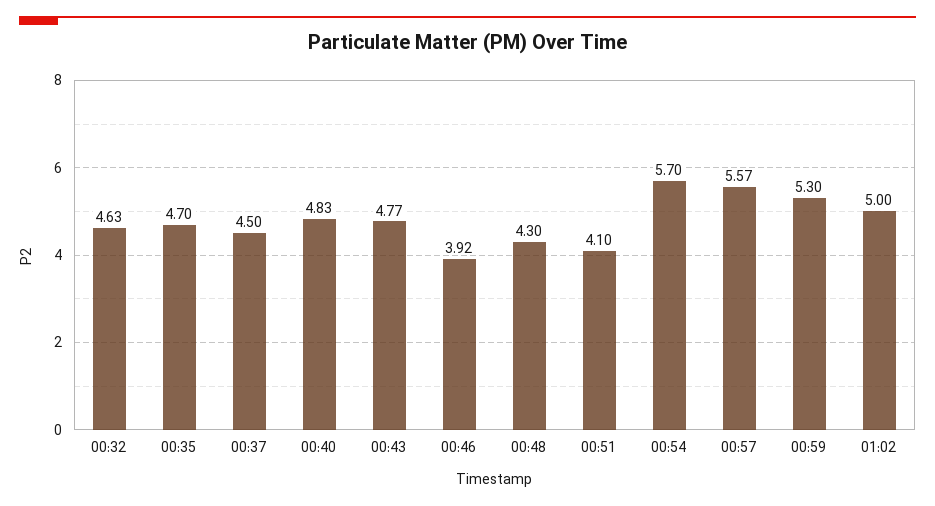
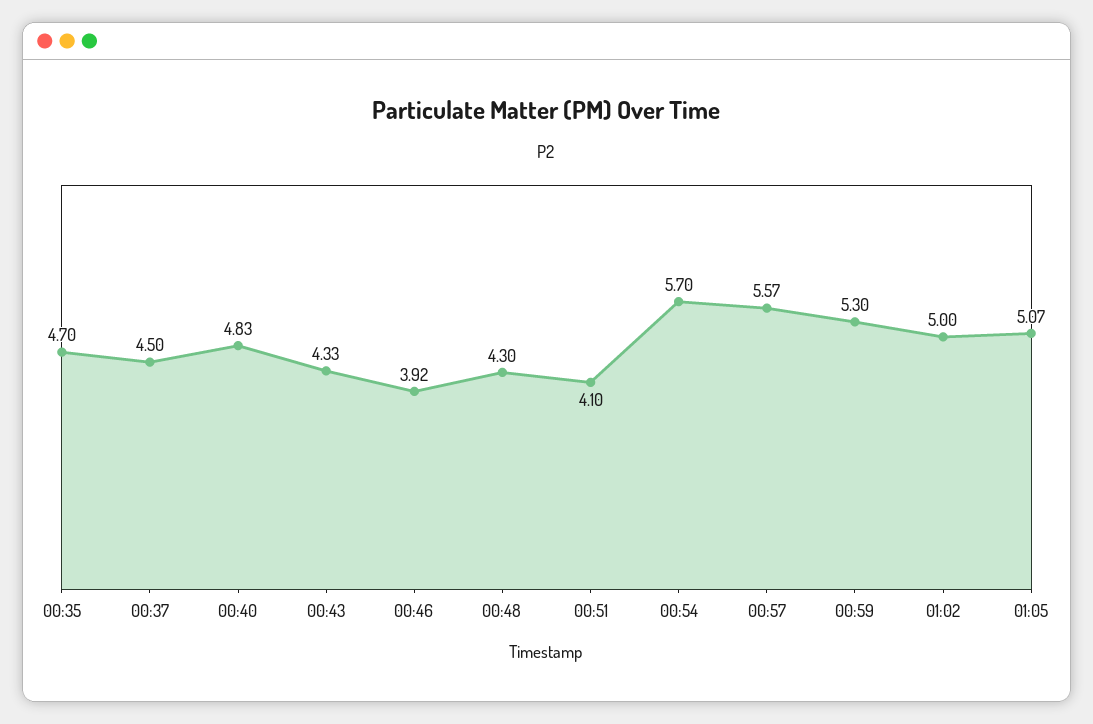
00:32: 4.63 -> none
00:43: 4.77 -> 4.33
01:05: none -> 5.07

